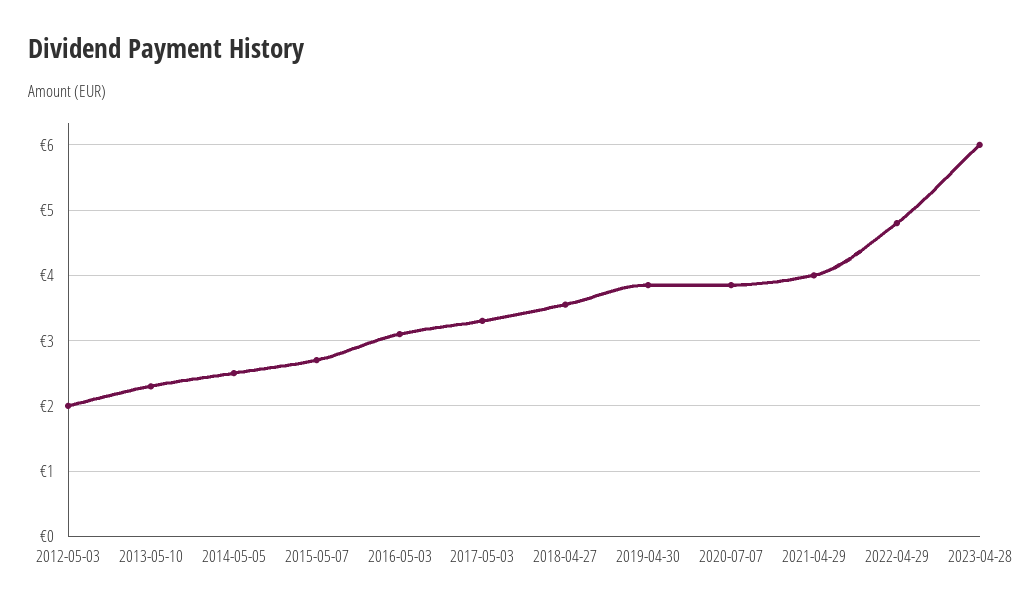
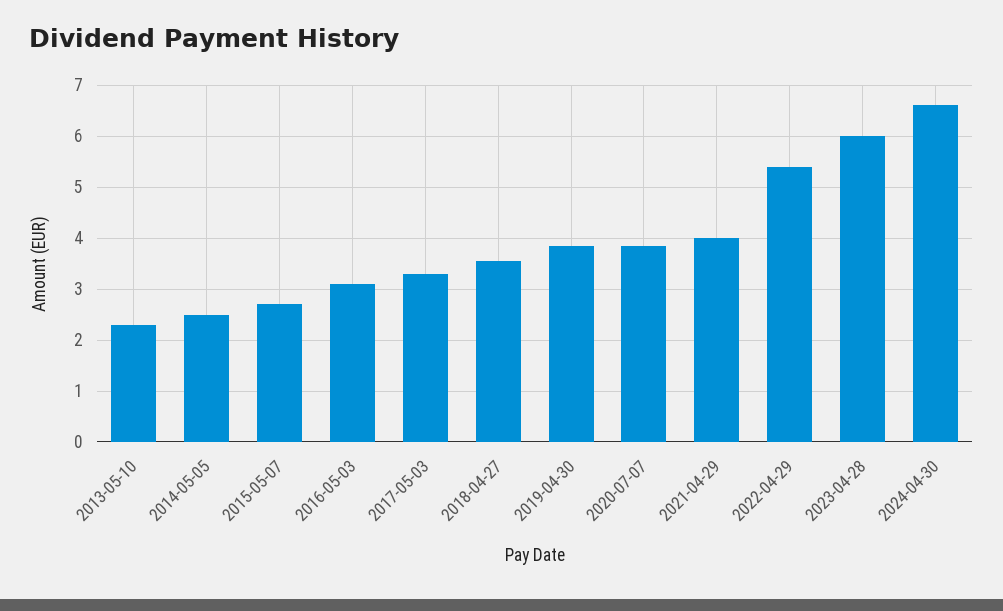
2012-05-03: 2 -> none
2022-04-29: 4.8 -> 5.4
2024-04-30: none -> 6.6

